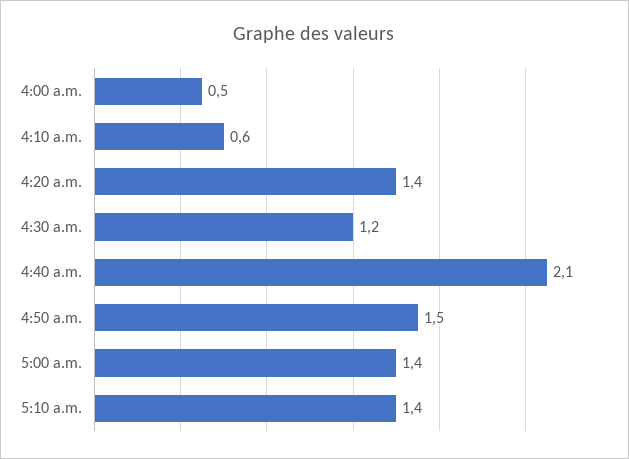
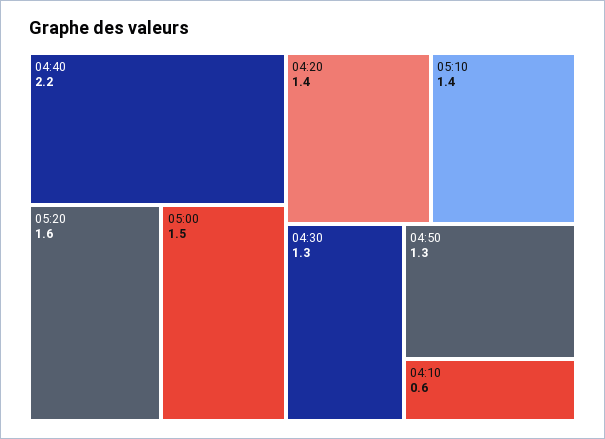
4:00 a.m.: 0.5 -> none
4:30 a.m.: 1.2 -> 1.3
4:40 a.m.: 2.1 -> 2.2
4:50 a.m.: 1.5 -> 1.3
5:00 a.m.: 1.4 -> 1.5
05:20: none -> 1.6

